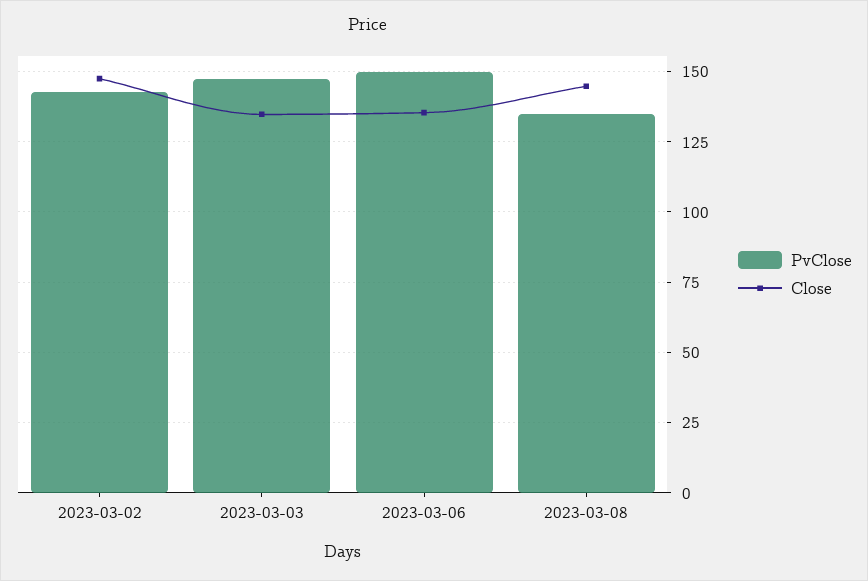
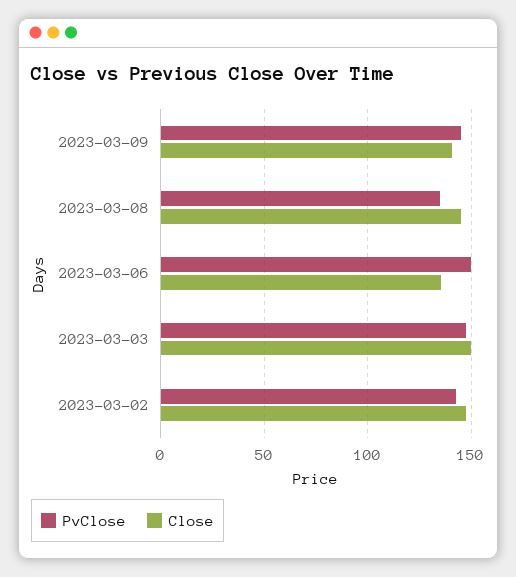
Close, 2023-03-03: 135 -> 150
PvClose, 2023-03-09: none -> 145
Close, 2023-03-09: none -> 140

